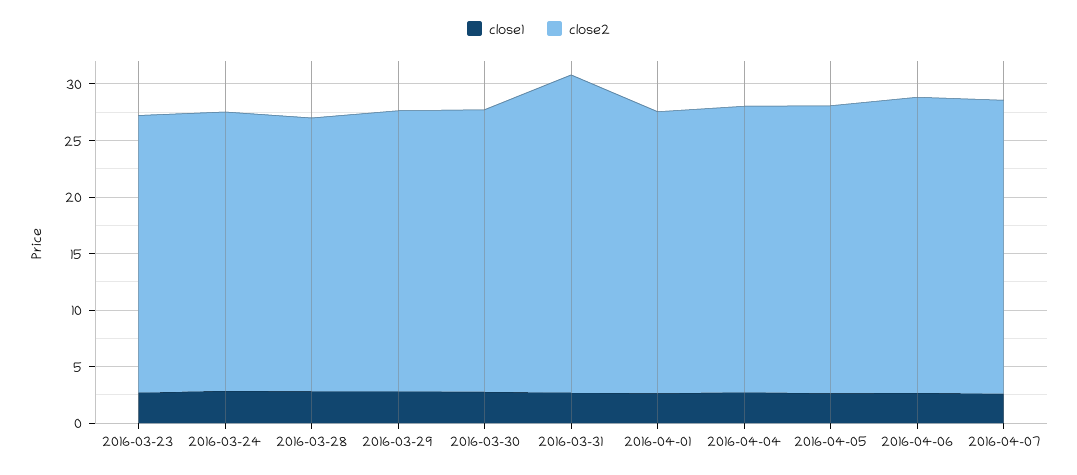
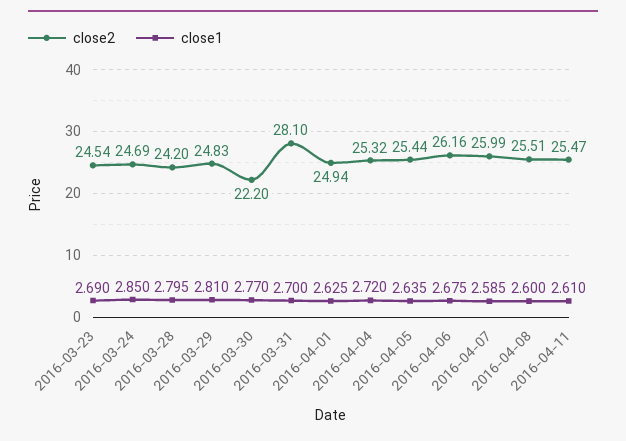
close2, 2016-03-30: 25 -> 22.2
close2, 2016-04-08: none -> 25.51
close1, 2016-04-08: none -> 2.6
close2, 2016-04-11: none -> 25.47
close1, 2016-04-11: none -> 2.61

